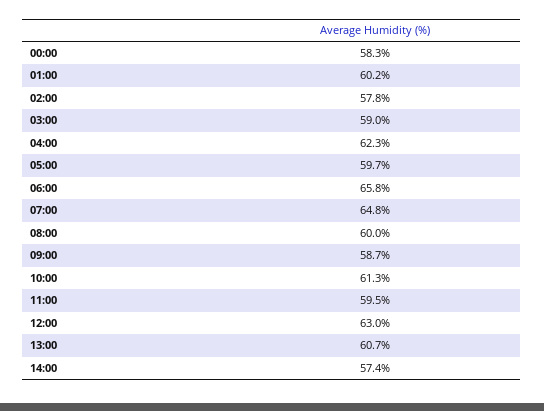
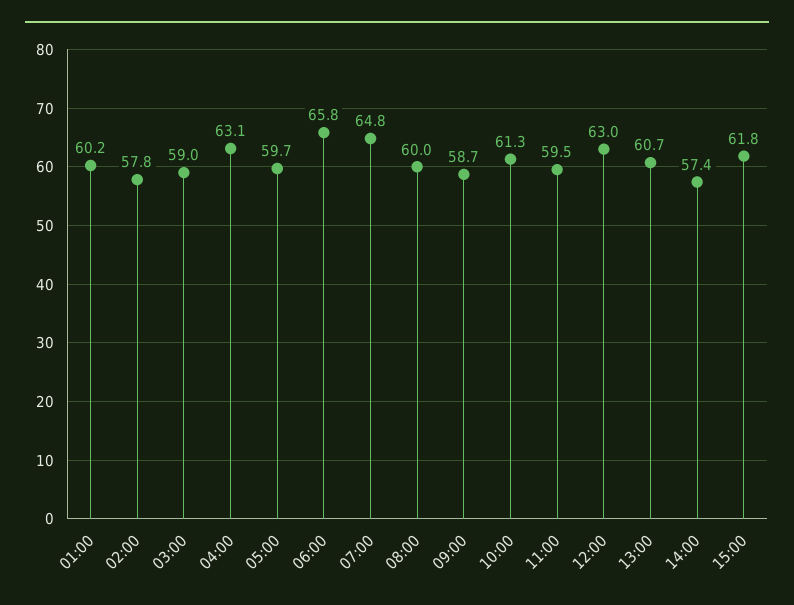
00:00: 58.3 -> none
04:00: 62.3 -> 63.1
15:00: none -> 61.8

